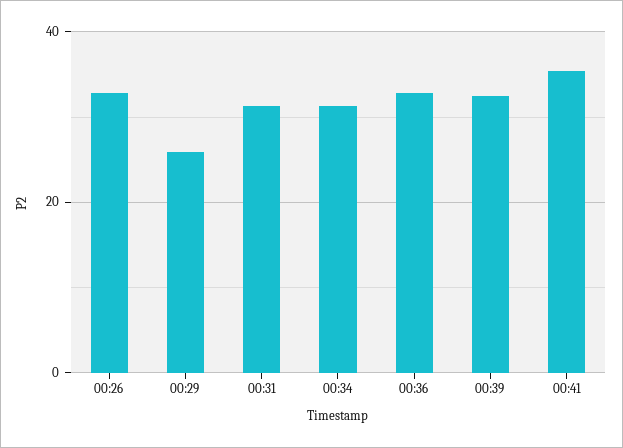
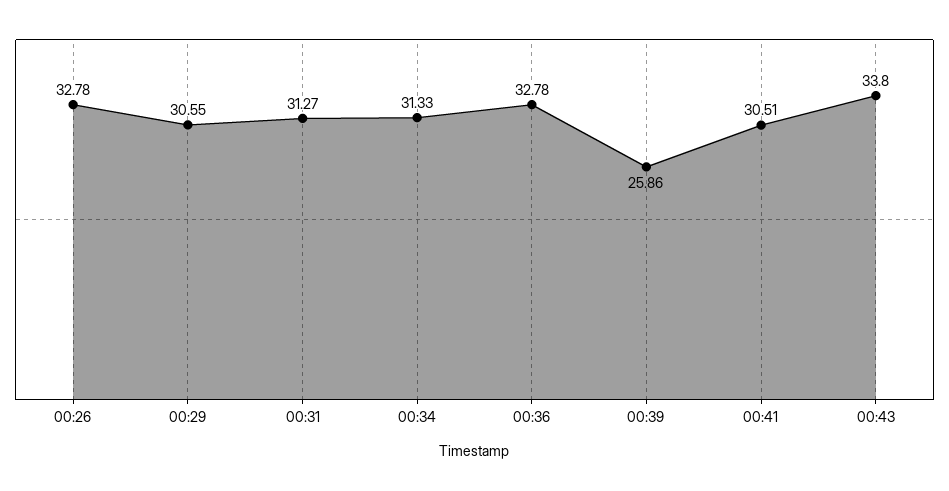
00:29: 26 -> 30.55
00:39: 32 -> 25.86
00:41: 36 -> 30.51
00:43: none -> 33.8

